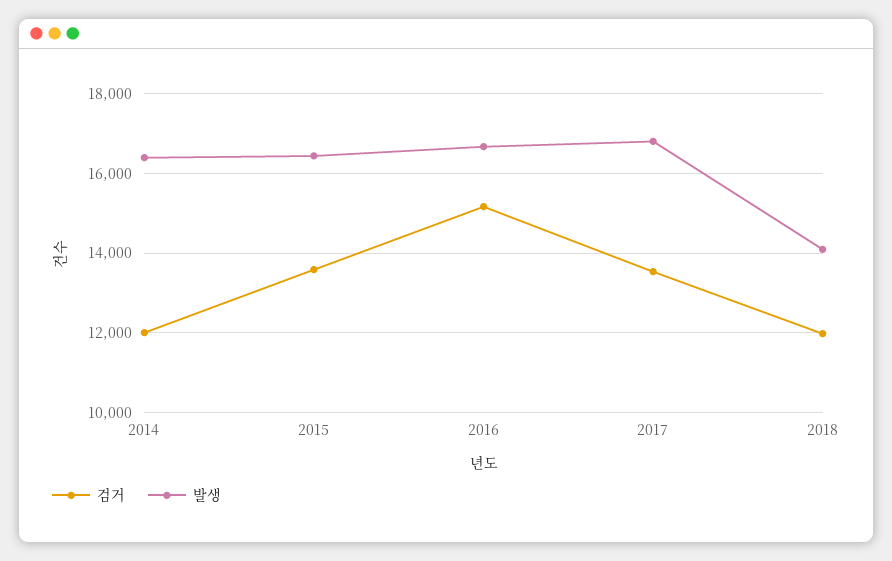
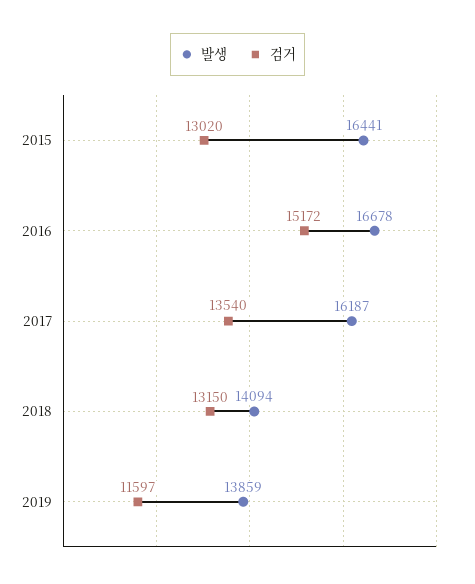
검거, 2014: 12000 -> none
발생, 2014: 16400 -> none
검거, 2015: 13600 -> 13020
발생, 2017: 16800 -> 16187
검거, 2018: 12000 -> 13150
발생, 2019: none -> 13859
검거, 2019: none -> 11597

